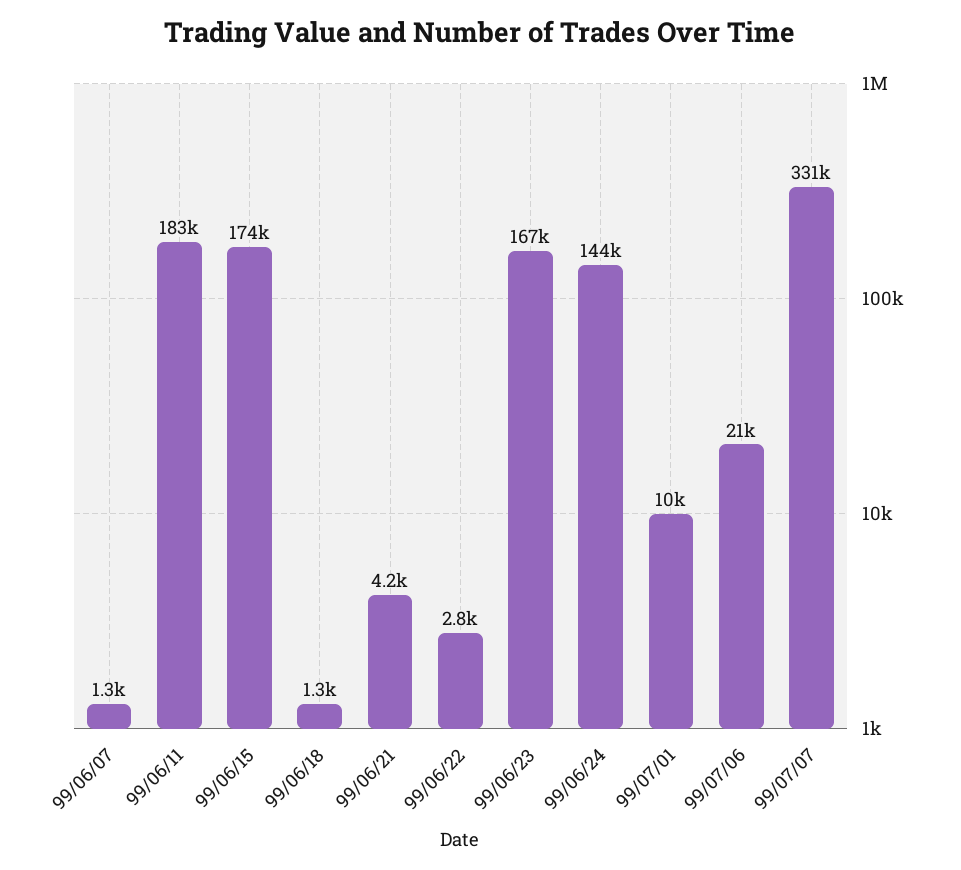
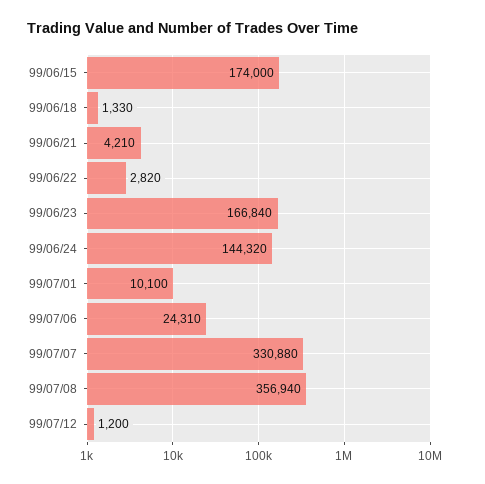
99/06/07: 1300 -> none
99/06/11: 183000 -> none
99/07/06: 21000 -> 24310
99/07/08: none -> 356940
99/07/12: none -> 1200

